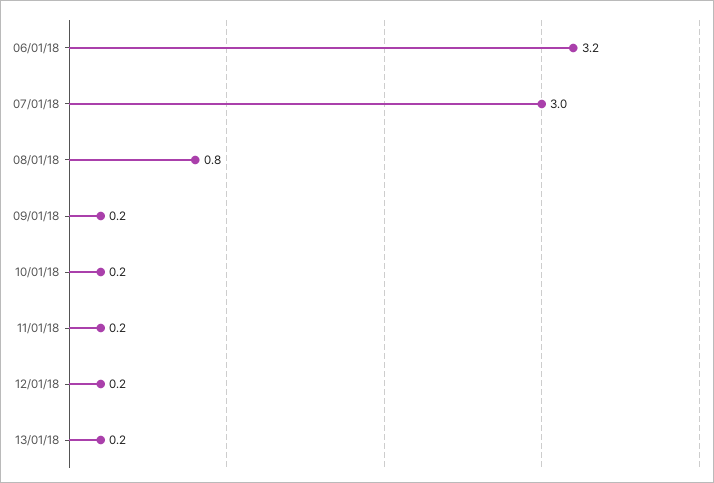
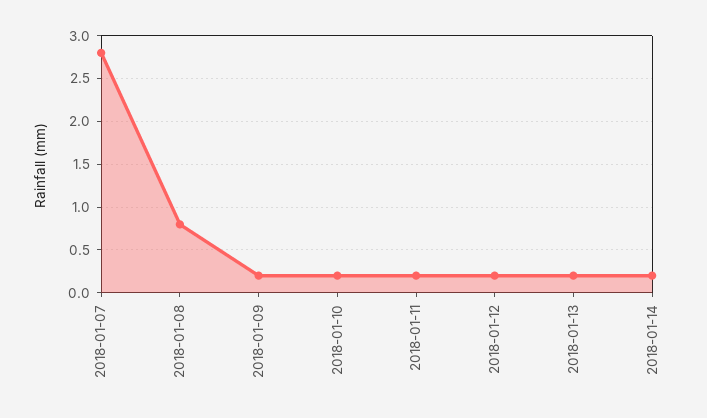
06/01/18: 3.2 -> none
07/01/18: 3 -> 2.8
2018-01-14: none -> 0.2

